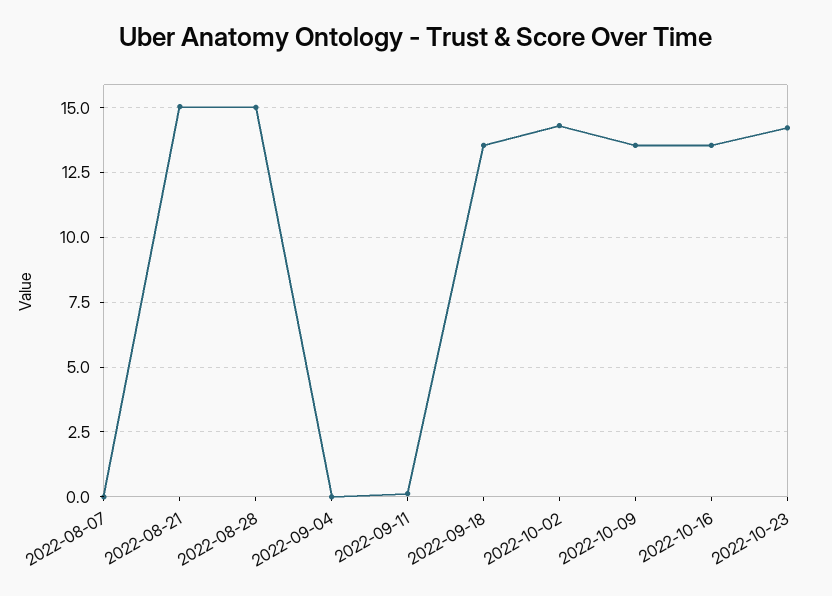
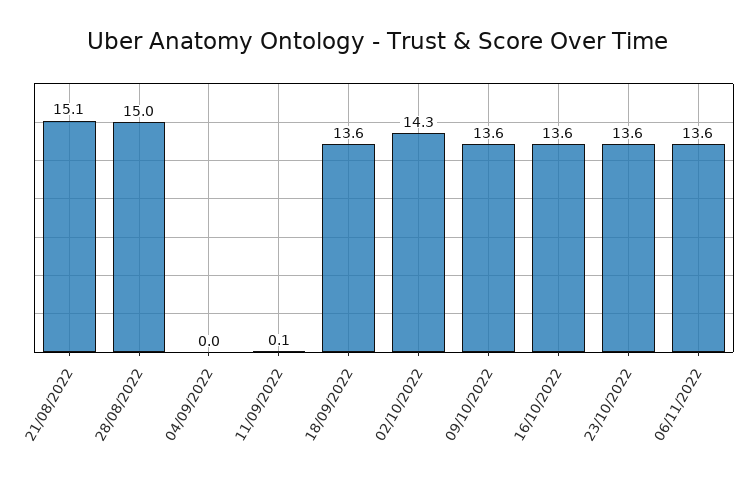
2022-08-07: 0 -> none
2022-10-23: 14.25 -> 13.6
06/11/2022: none -> 13.6

